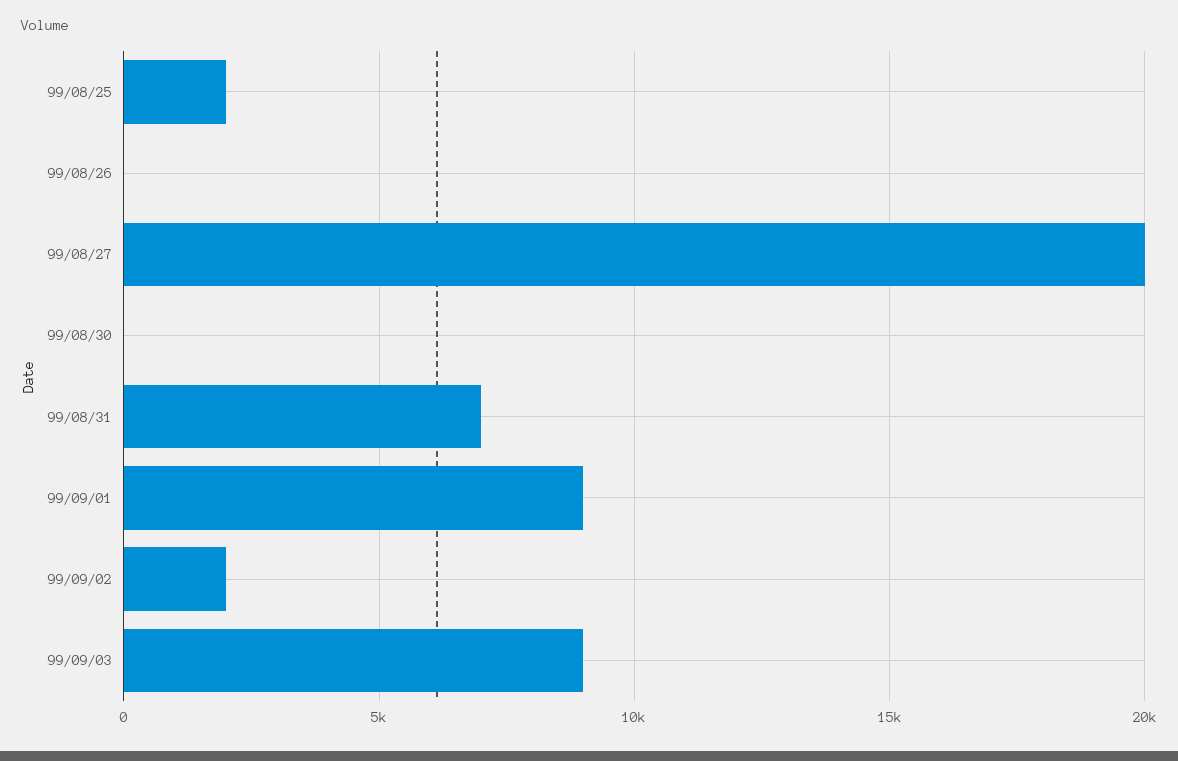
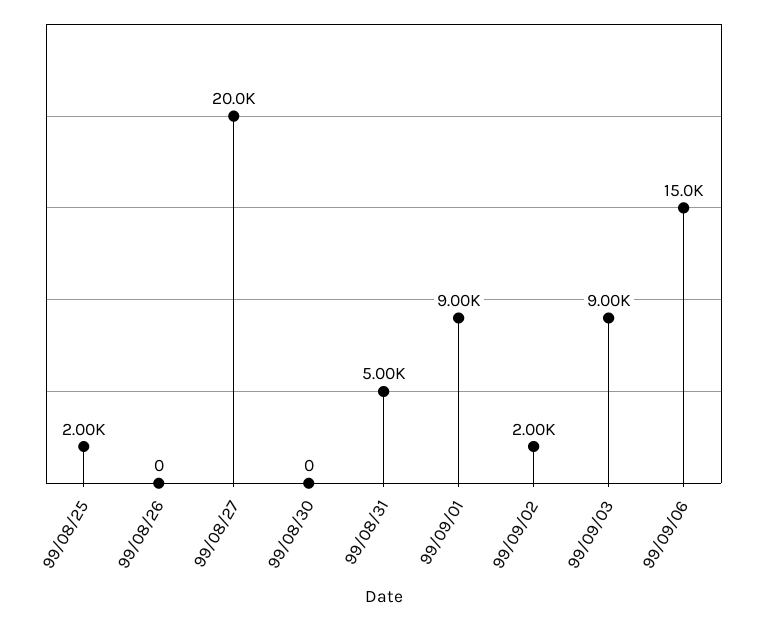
99/08/31: 7000 -> 5000
99/09/06: none -> 15000

